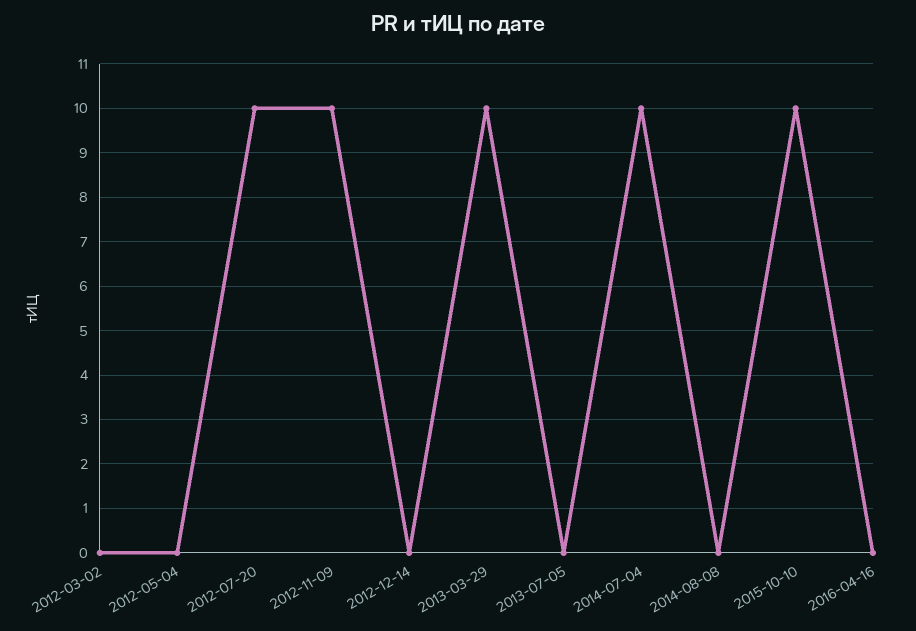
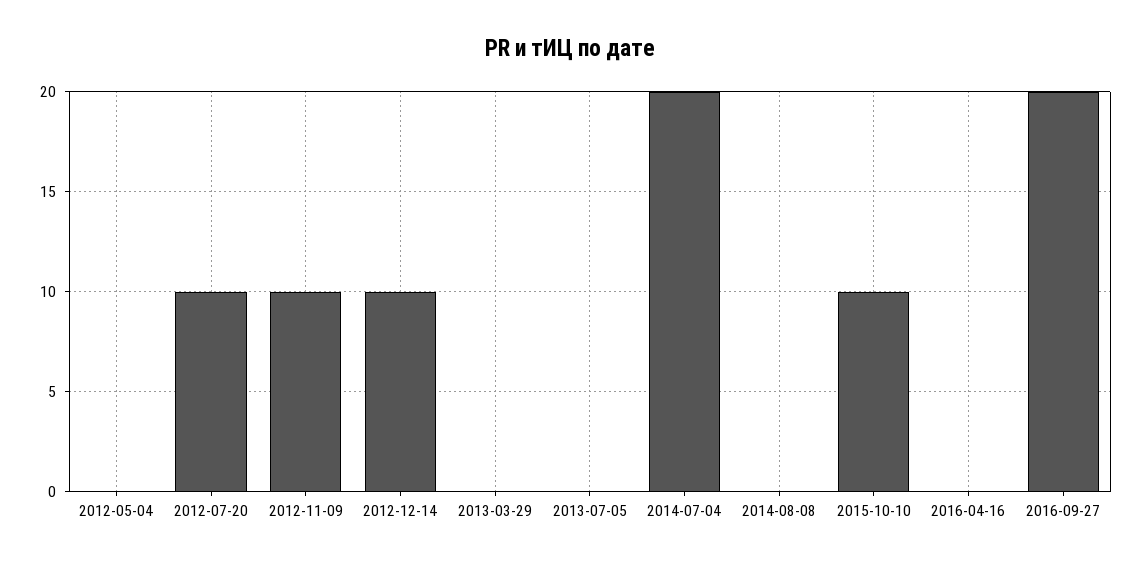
2012-03-02: 0 -> none
2012-12-14: 0 -> 10
2013-03-29: 10 -> 0
2014-07-04: 10 -> 20
2016-09-27: none -> 20

